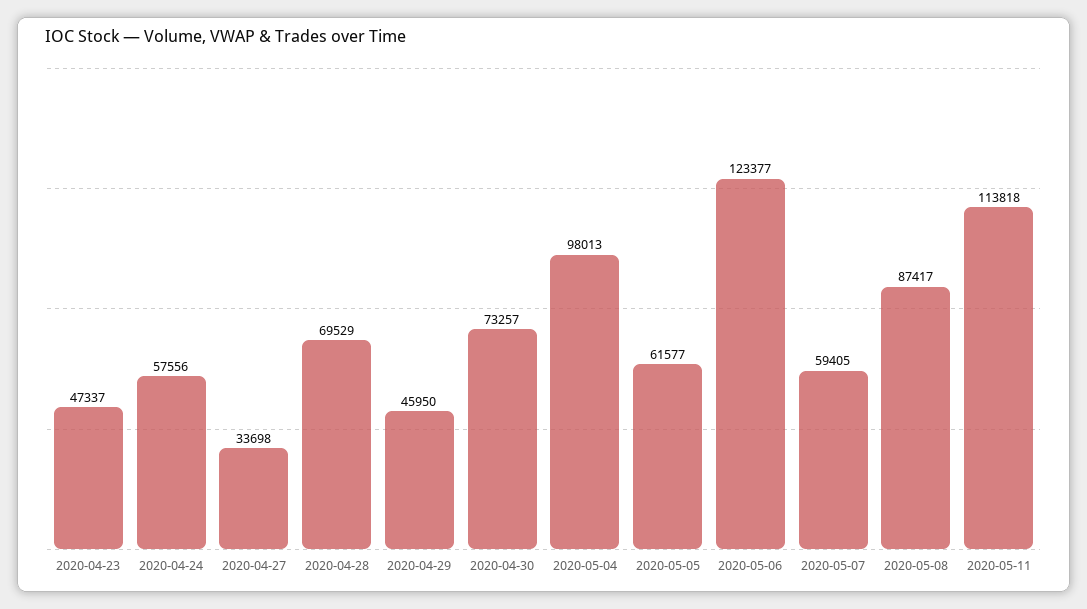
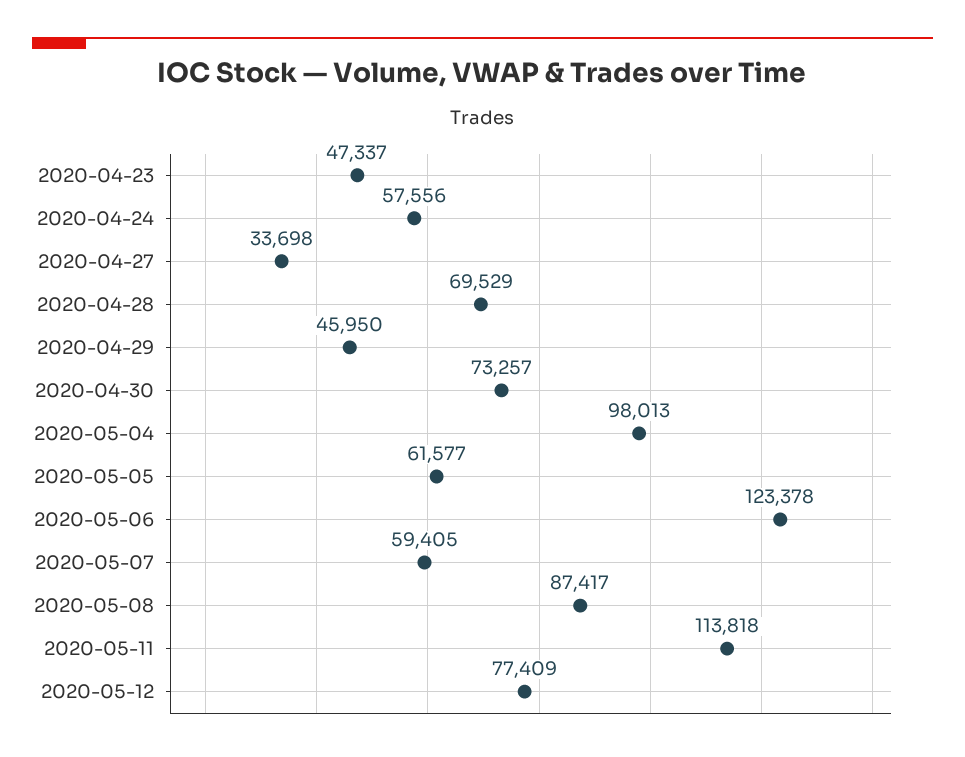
2020-05-06: 123377 -> 123378
2020-05-12: none -> 77409

